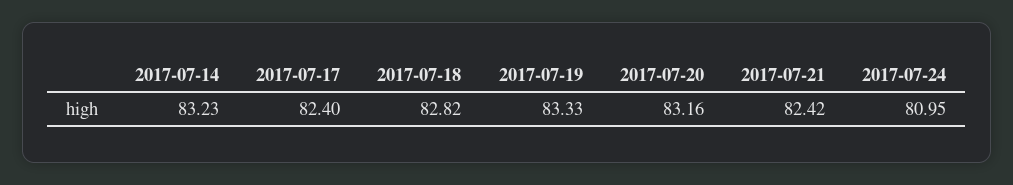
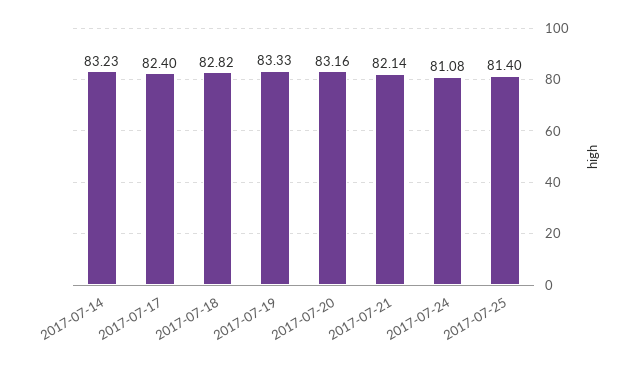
2017-07-21: 82.42 -> 82.14
2017-07-24: 80.95 -> 81.08
2017-07-25: none -> 81.4

